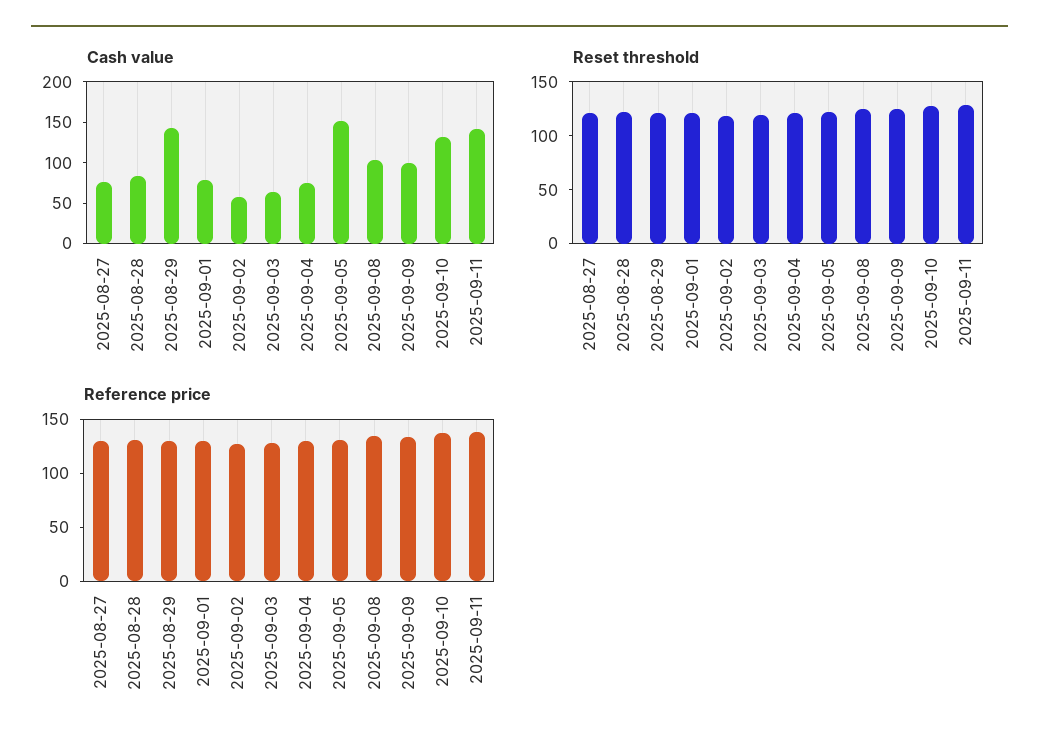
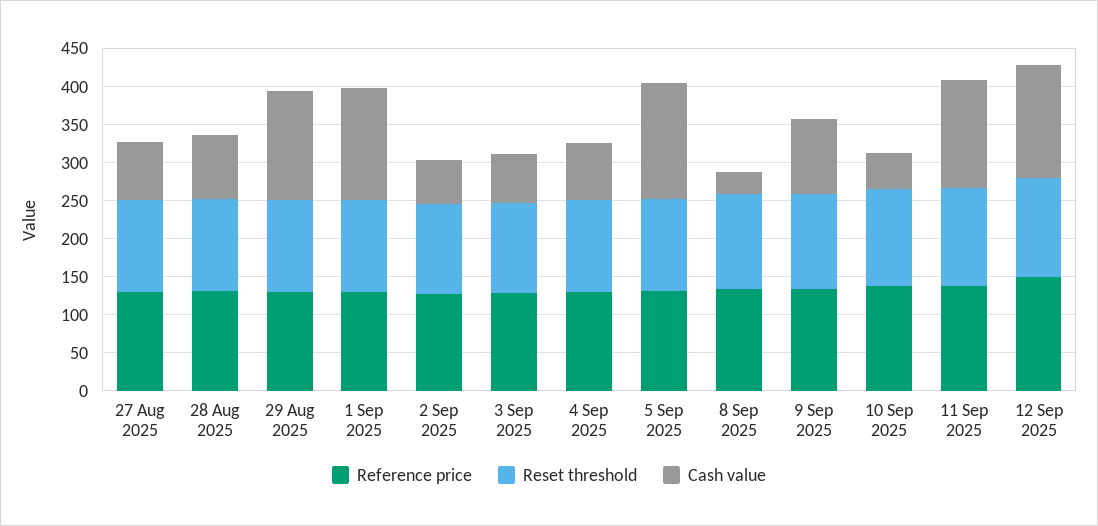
Cash value, 2025-09-01: 80 -> 150
Cash value, 2025-09-08: 100 -> 25
Cash value, 2025-09-10: 130 -> 50
Reference price, 12 Sep 2025: none -> 150
Reset threshold, 12 Sep 2025: none -> 125
Cash value, 12 Sep 2025: none -> 150

